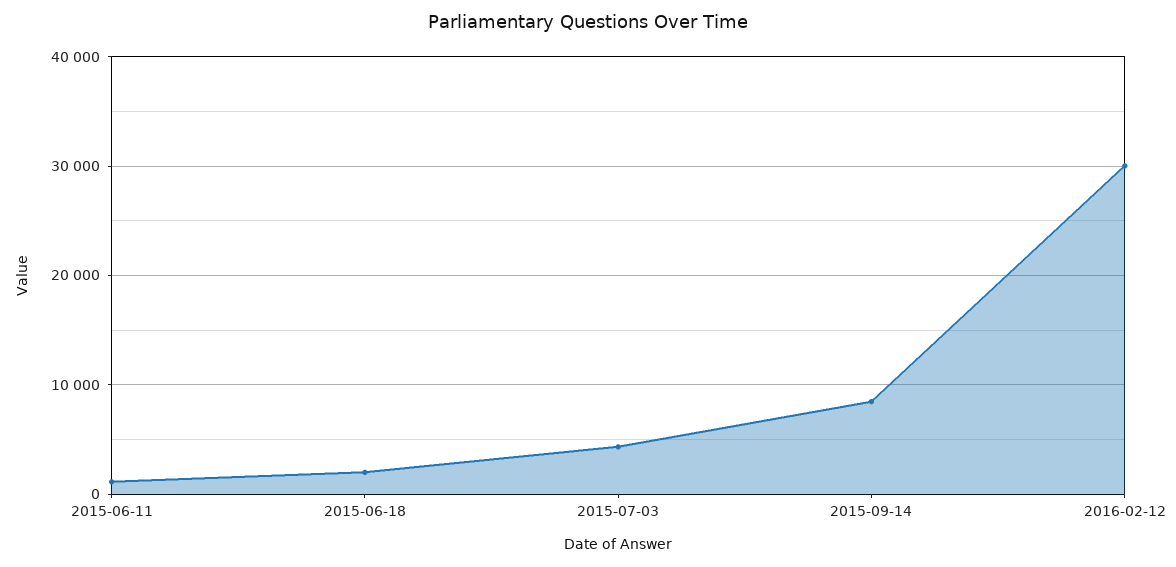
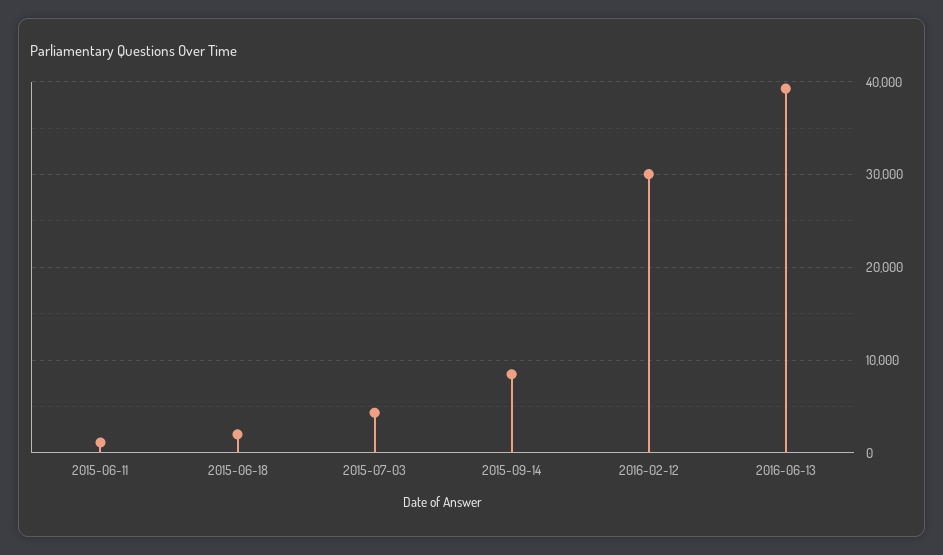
2016-06-13: none -> 39000

